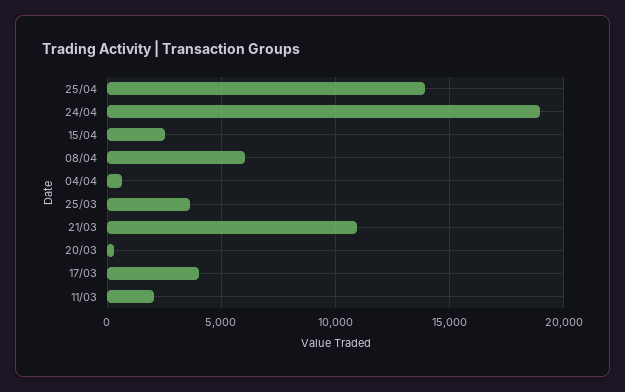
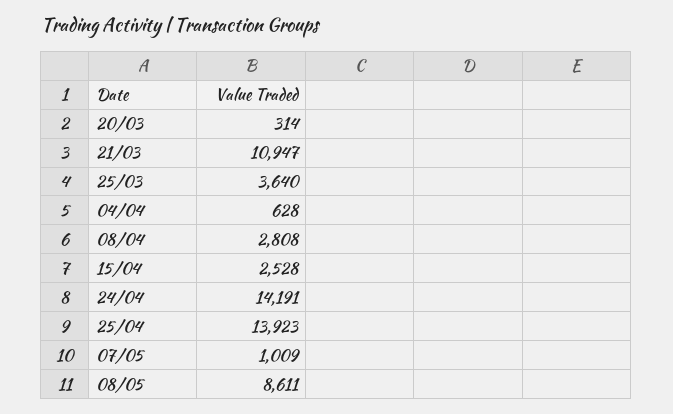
24/04: 19000 -> 14191
08/04: 6000 -> 2808
17/03: 4000 -> none
11/03: 2000 -> none
07/05: none -> 1009
08/05: none -> 8611

